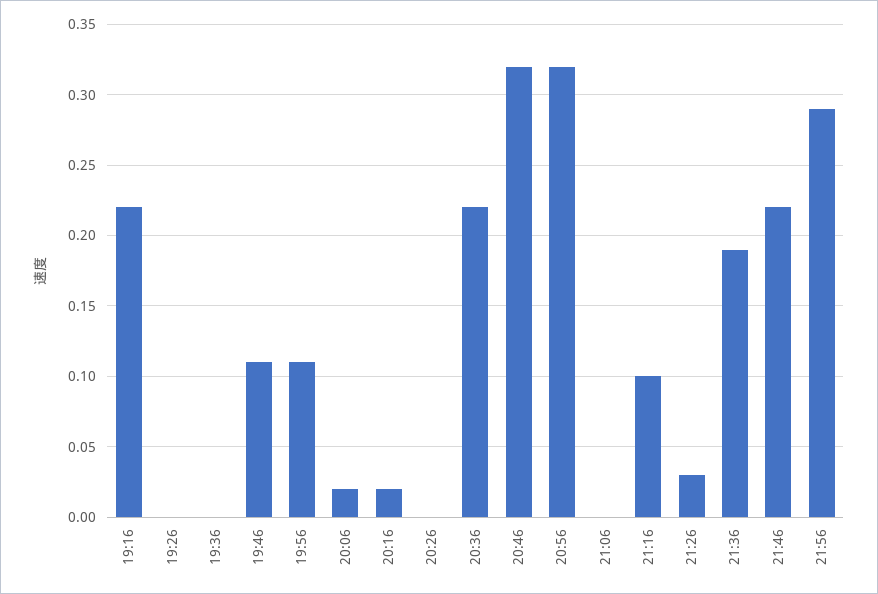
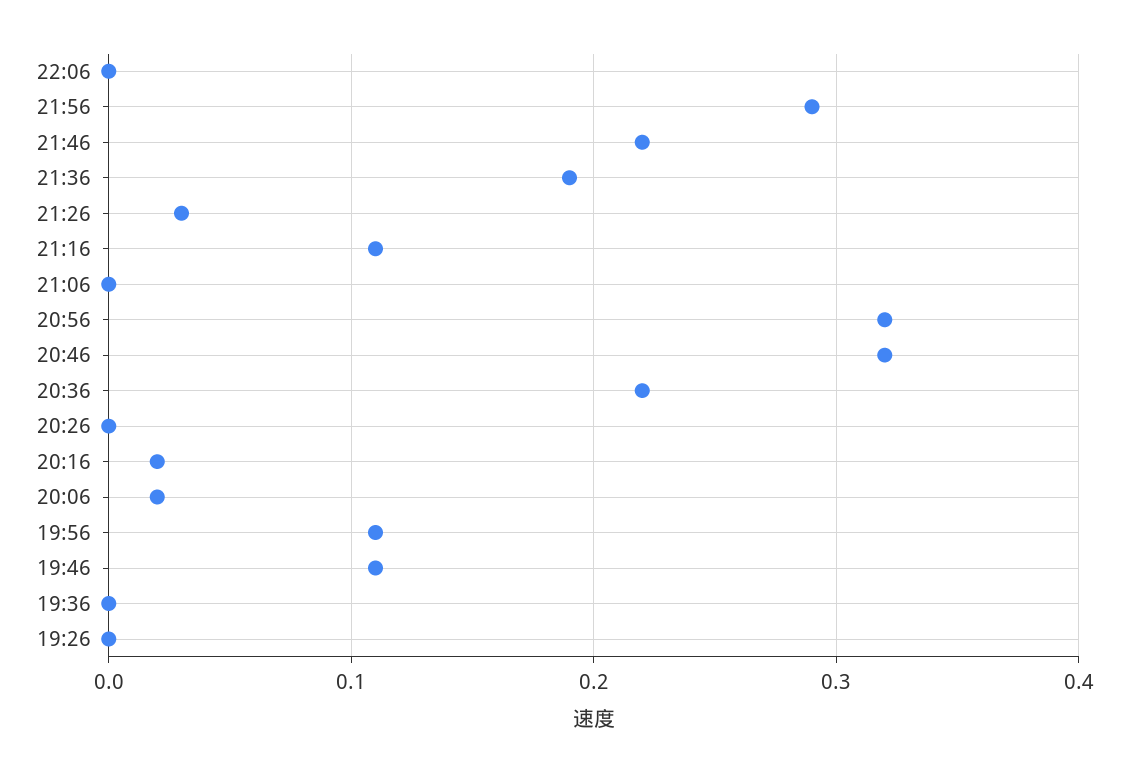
19:16: 0.22 -> none
21:16: 0.1 -> 0.11
22:06: none -> 0

